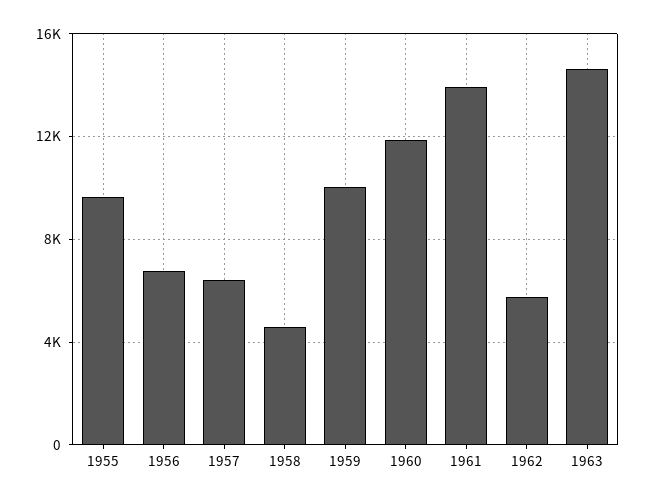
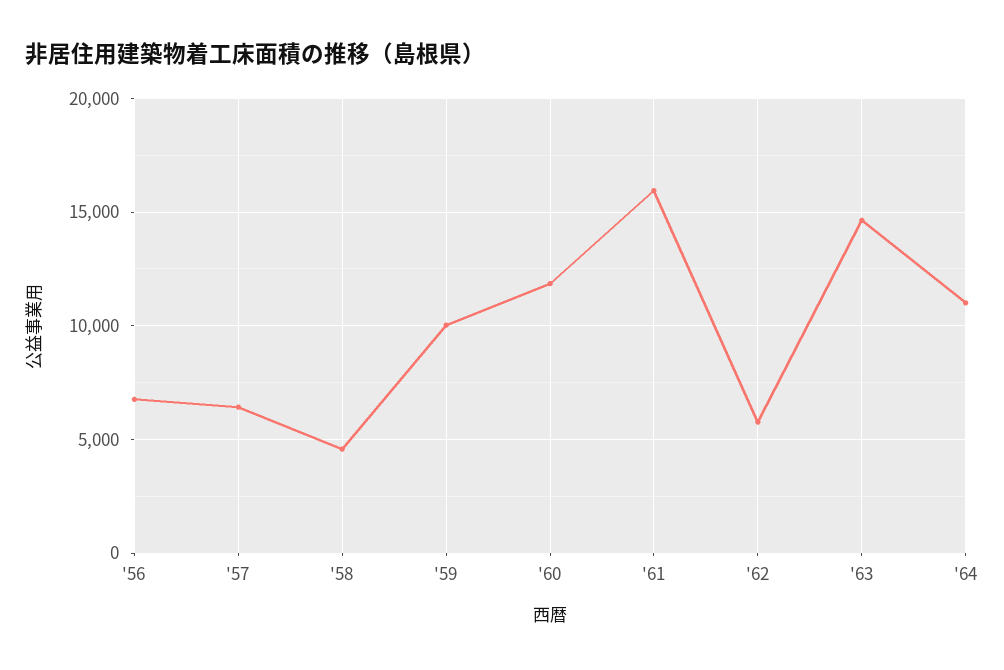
1955: 9500 -> none
1961: 14000 -> 16000
'64: none -> 11000

